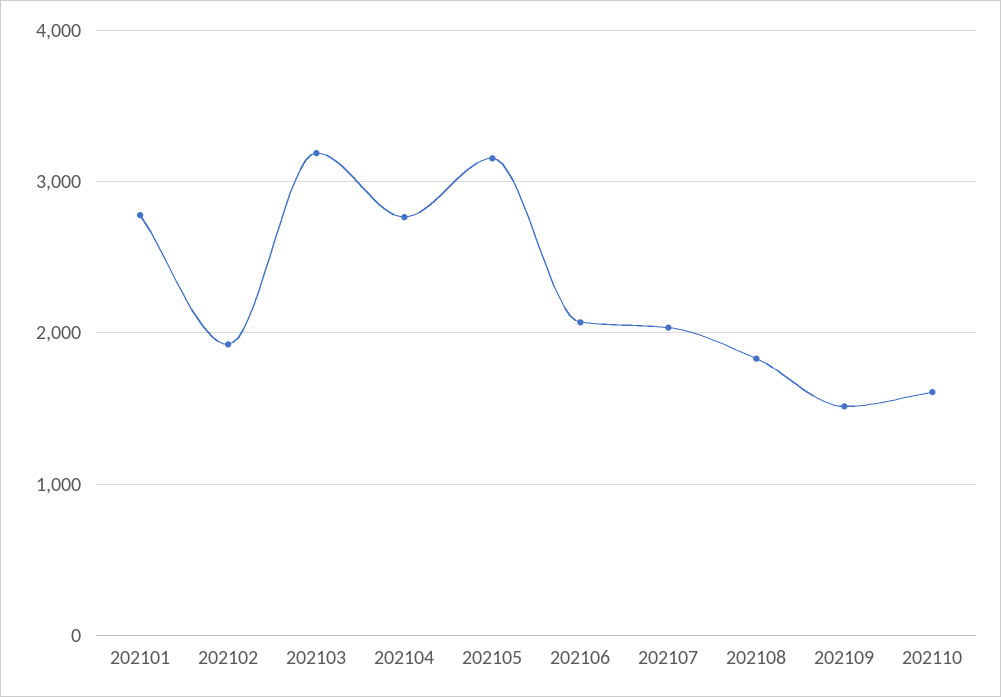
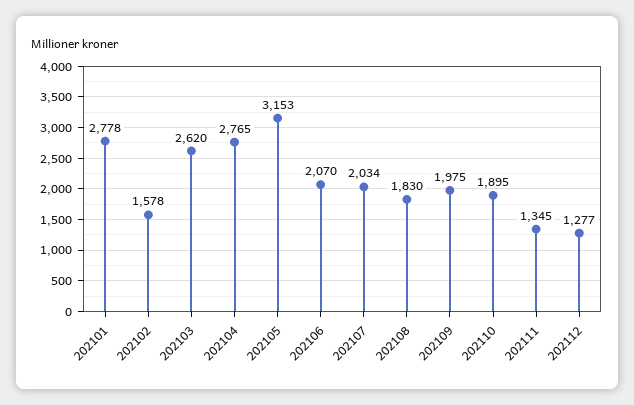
202102: 1900 -> 1578
202103: 3200 -> 2620
202109: 1500 -> 1975
202110: 1600 -> 1895
202111: none -> 1345
202112: none -> 1277

